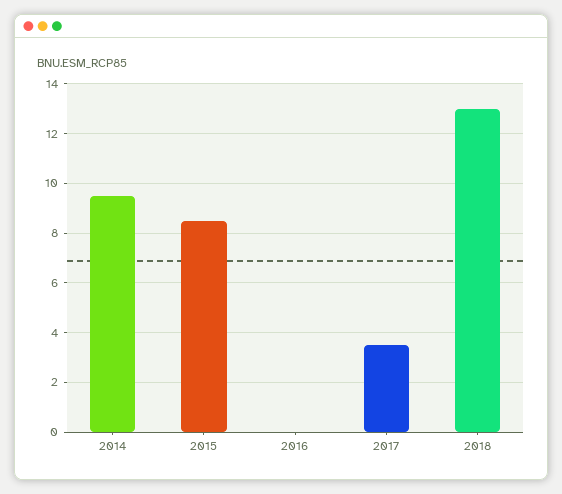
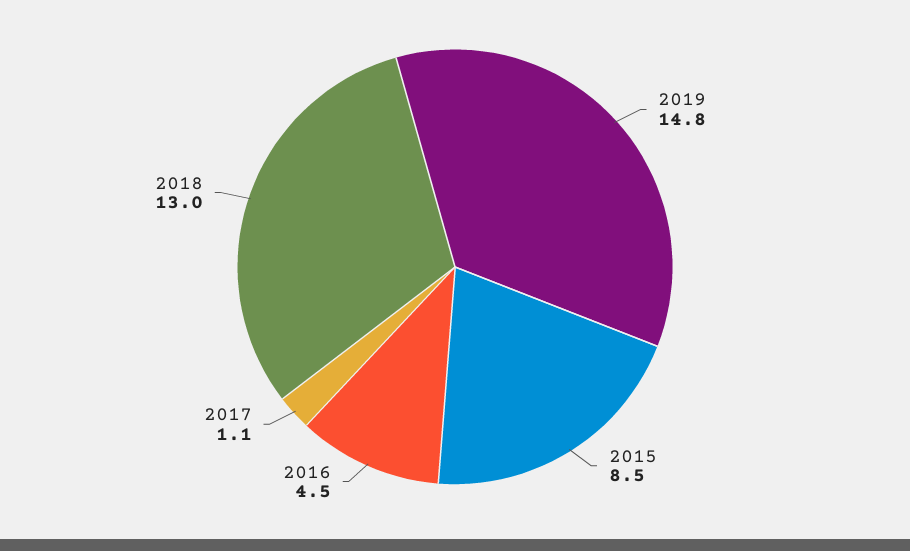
2014: 9.5 -> none
2016: 0 -> 4.5
2017: 3.5 -> 1.1
2019: none -> 14.8

